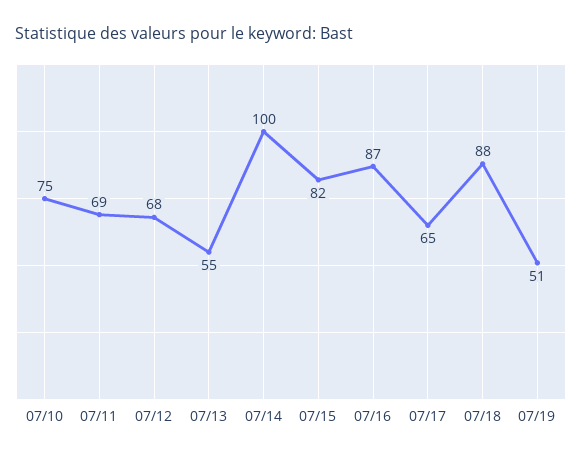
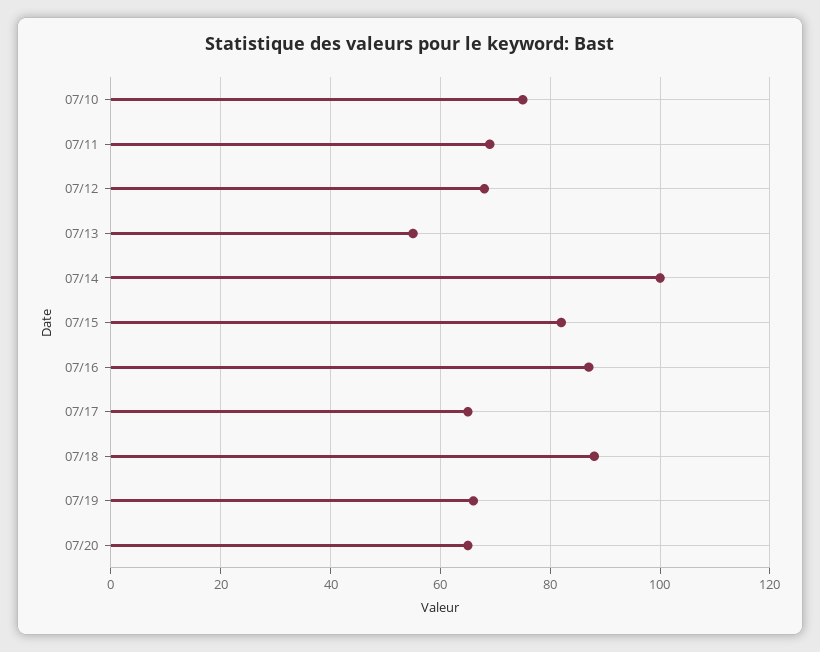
07/19: 51 -> 65
07/20: none -> 65

